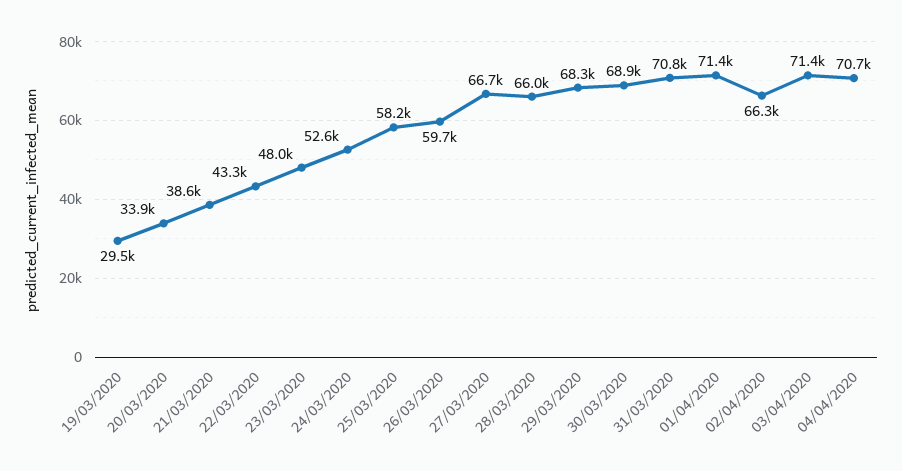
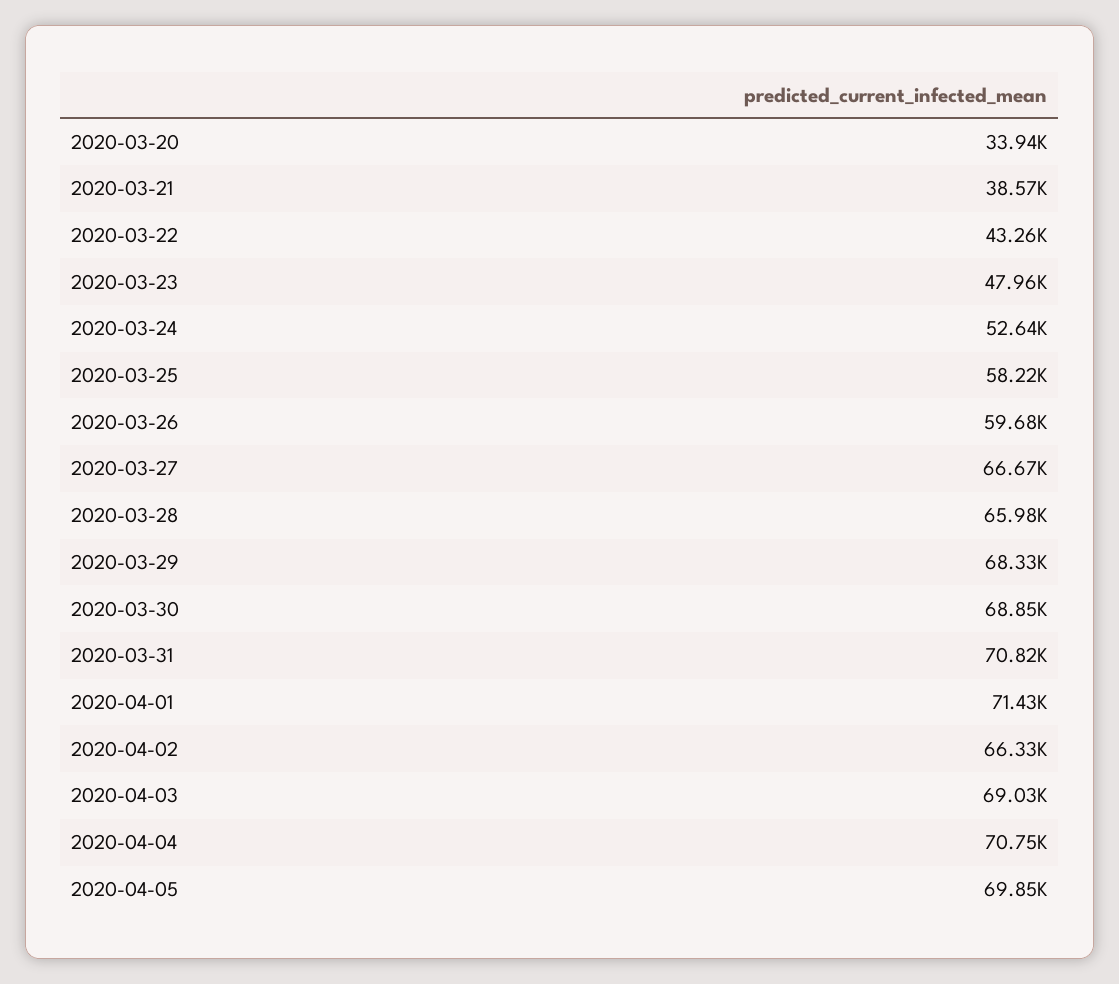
19/03/2020: 29500 -> none
03/04/2020: 71400 -> 69030
2020-04-05: none -> 69850

